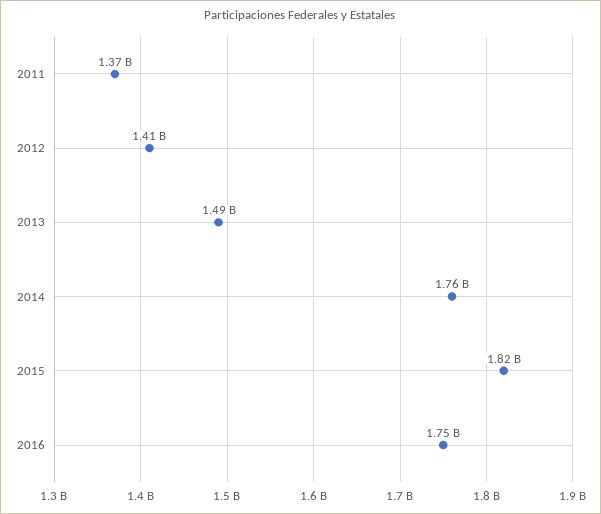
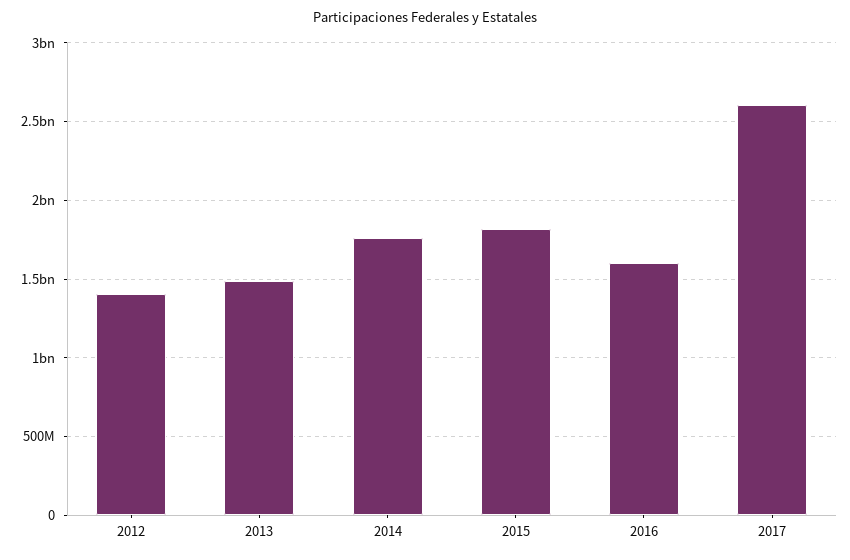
2011: 1370000000 -> none
2016: 1750000000 -> 1600000000
2017: none -> 2600000000

